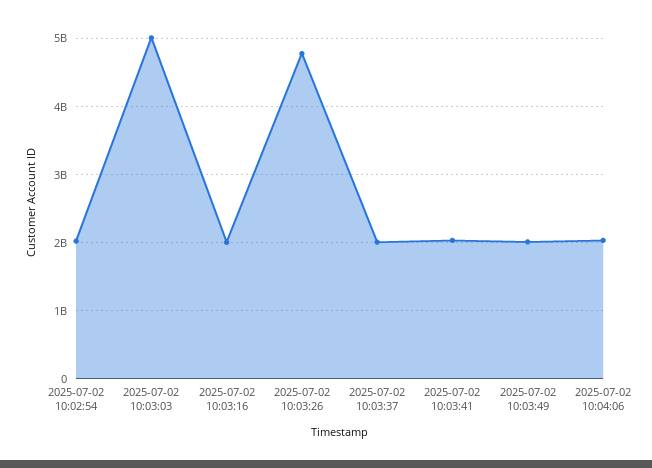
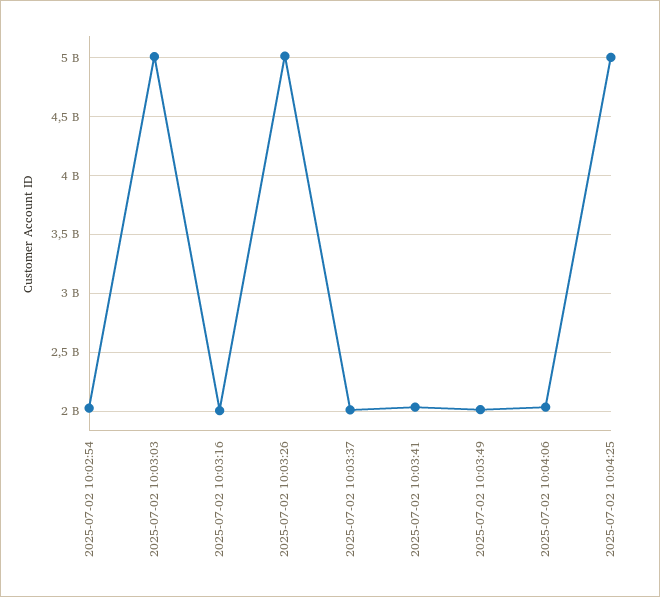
2025-07-02 10:03:26: 4800000000 -> 5000000000
2025-07-02 10:04:25: none -> 5000000000

